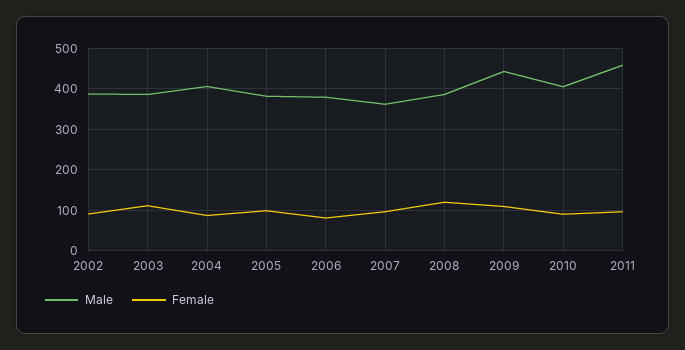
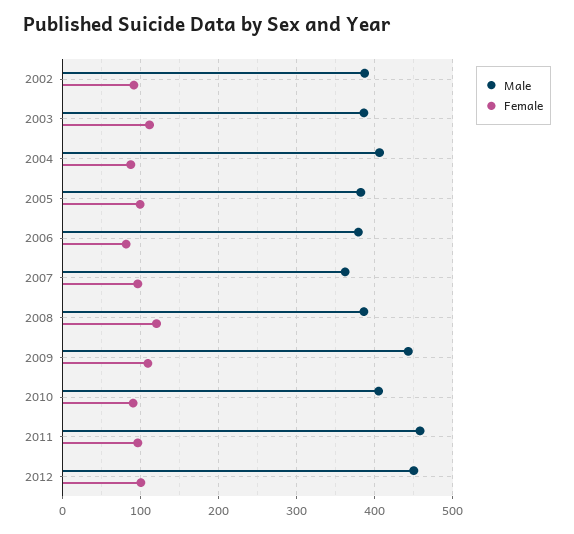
Male, 2012: none -> 450
Female, 2012: none -> 100

